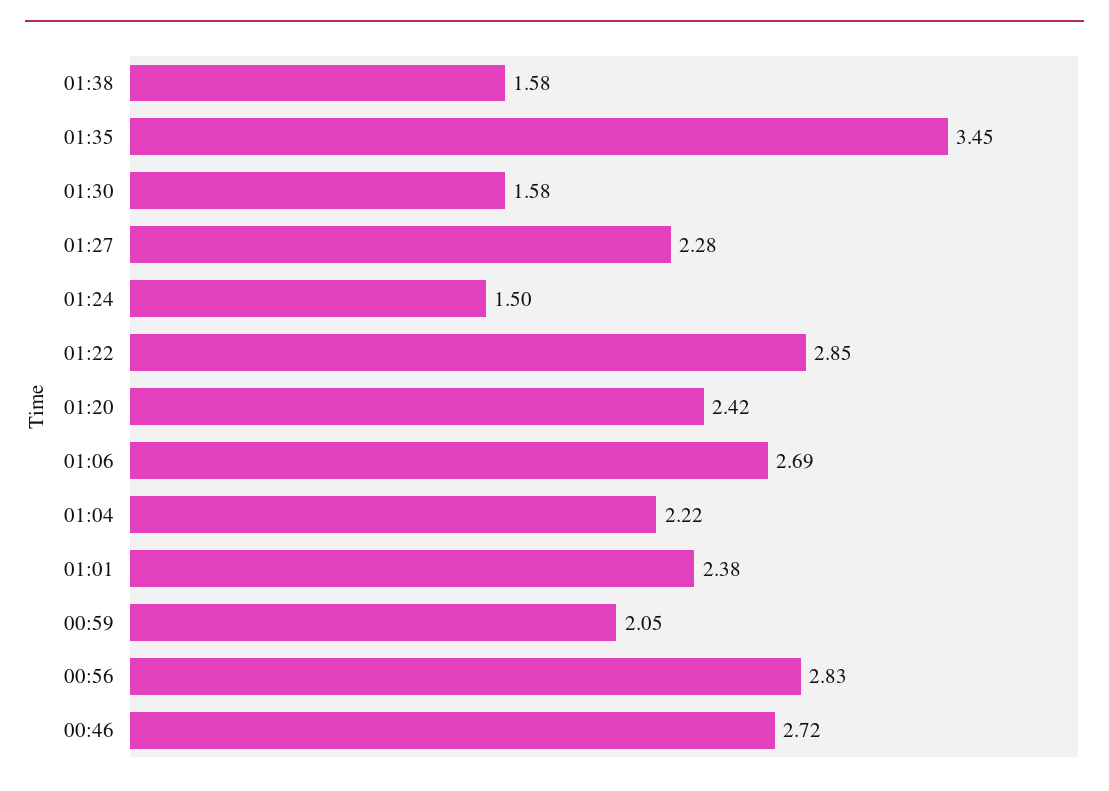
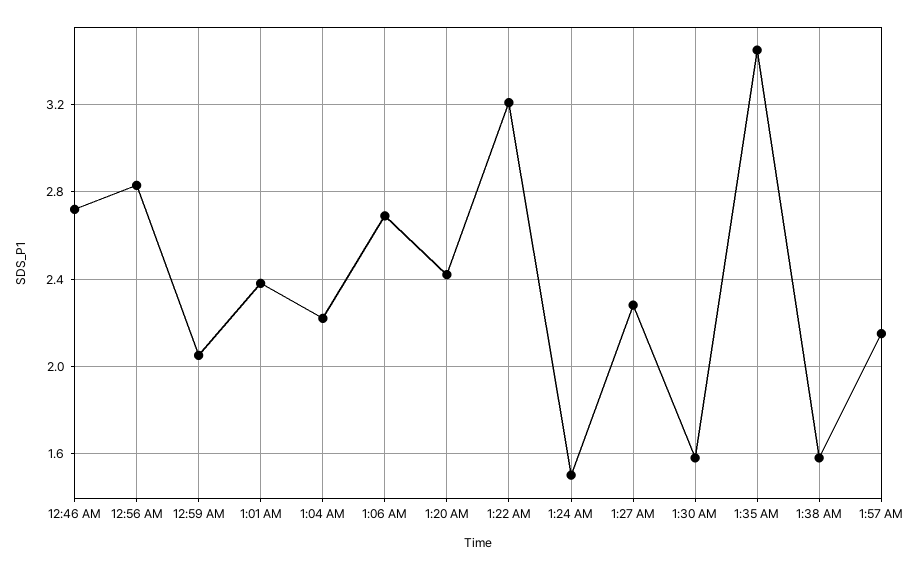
01:22: 2.85 -> 3.2
1:57 AM: none -> 2.15

